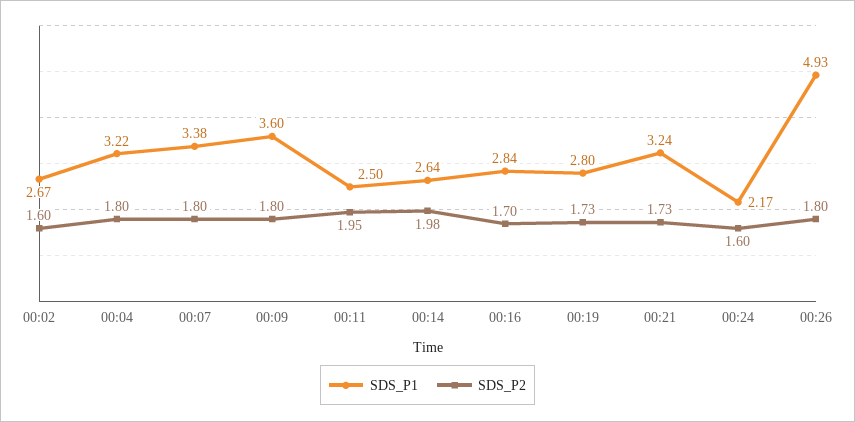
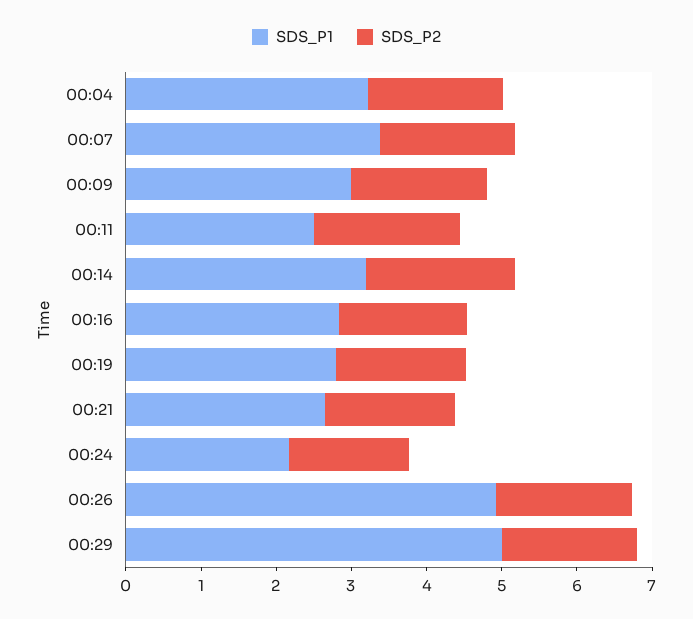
SDS_P1, 00:02: 2.67 -> none
SDS_P2, 00:02: 1.6 -> none
SDS_P1, 00:09: 3.6 -> 3
SDS_P1, 00:14: 2.64 -> 3.2
SDS_P1, 00:21: 3.24 -> 2.6
SDS_P1, 00:29: none -> 5
SDS_P2, 00:29: none -> 1.8

